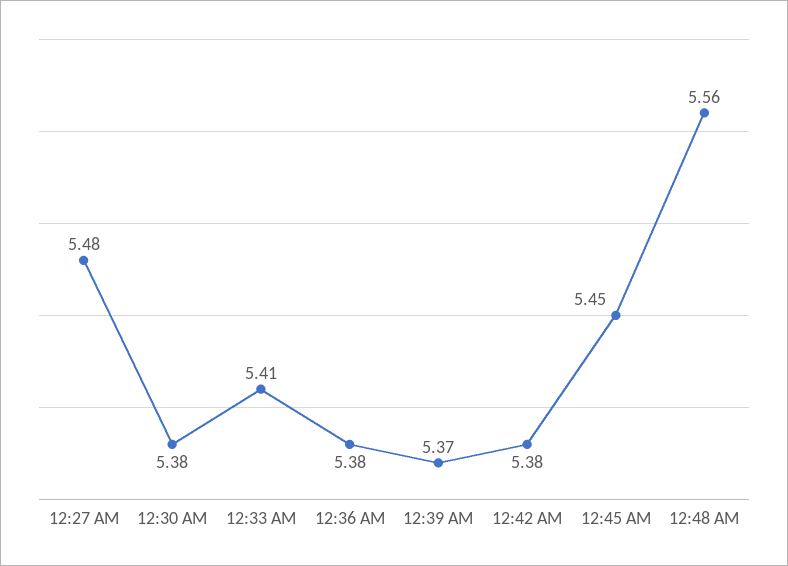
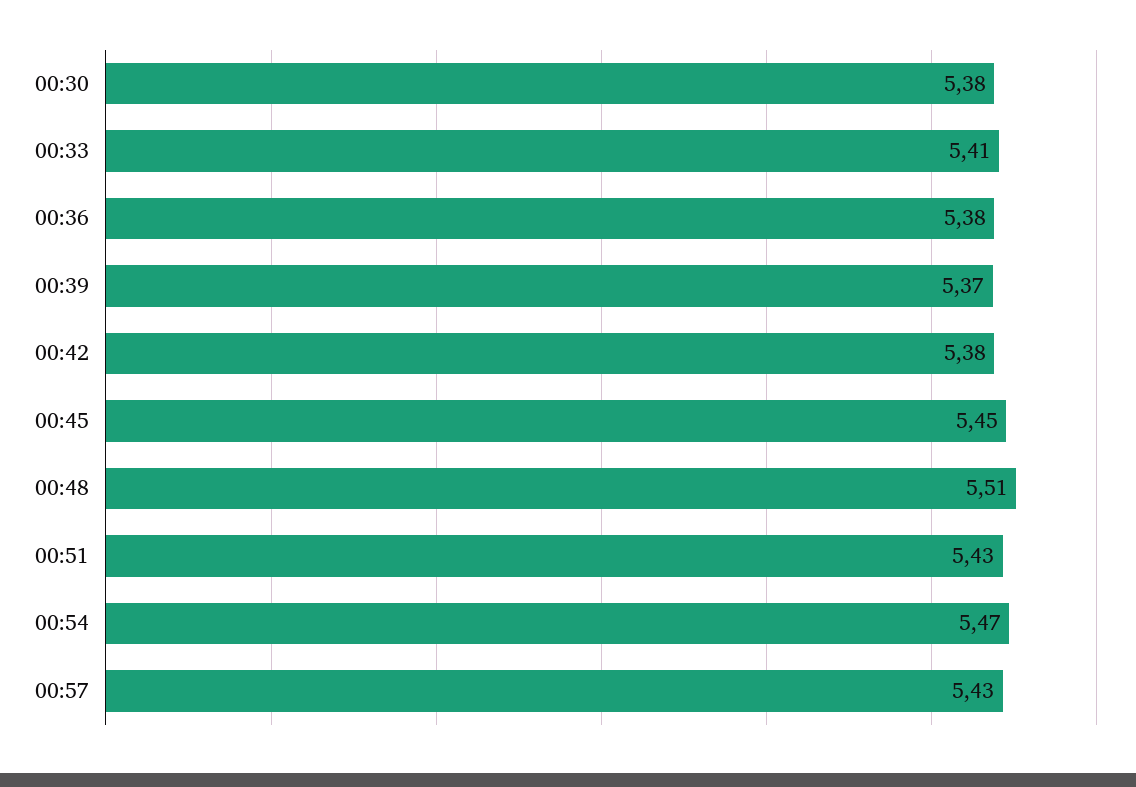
12:27 AM: 5.48 -> none
12:48 AM: 5.56 -> 5.51
00:51: none -> 5.43
00:54: none -> 5.47
00:57: none -> 5.43

